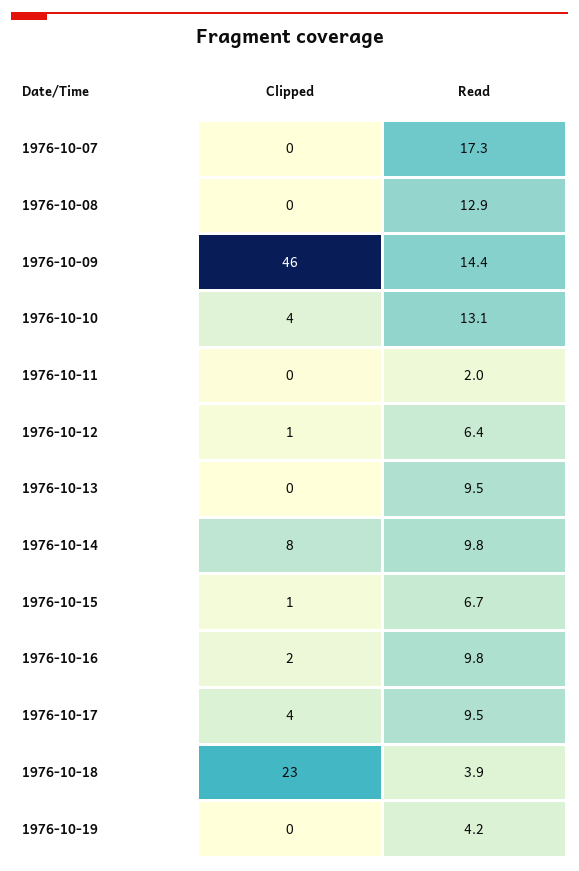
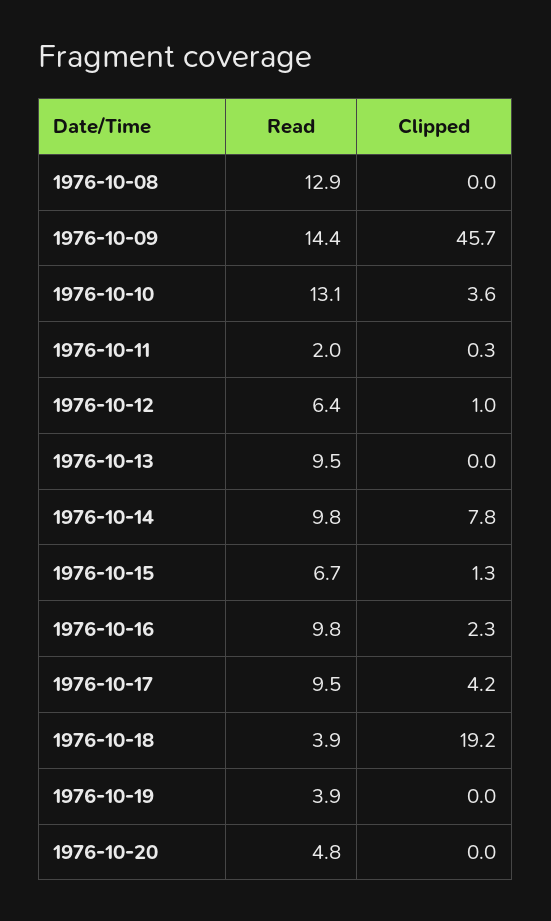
Clipped, 1976-10-07: 0 -> none
Read, 1976-10-07: 17.3 -> none
Clipped, 1976-10-18: 23 -> 19.2
Read, 1976-10-19: 4.2 -> 3.9
Read, 1976-10-20: none -> 4.8
Clipped, 1976-10-20: none -> 0

